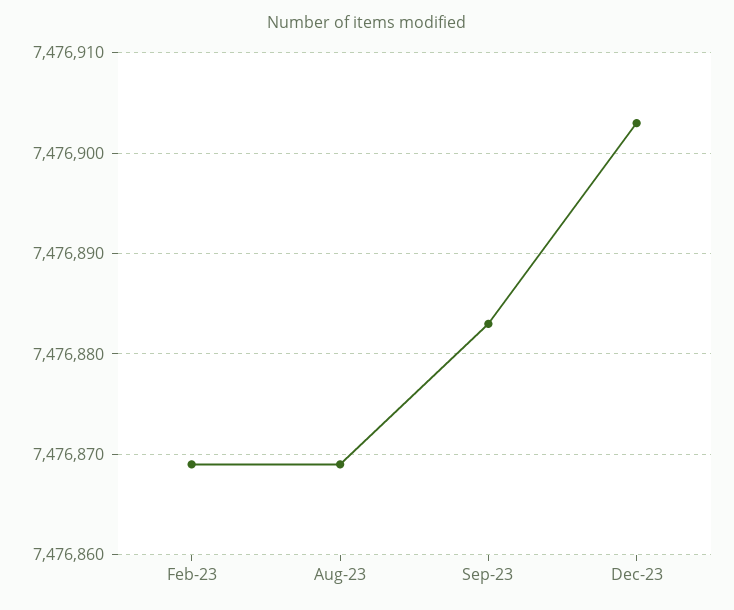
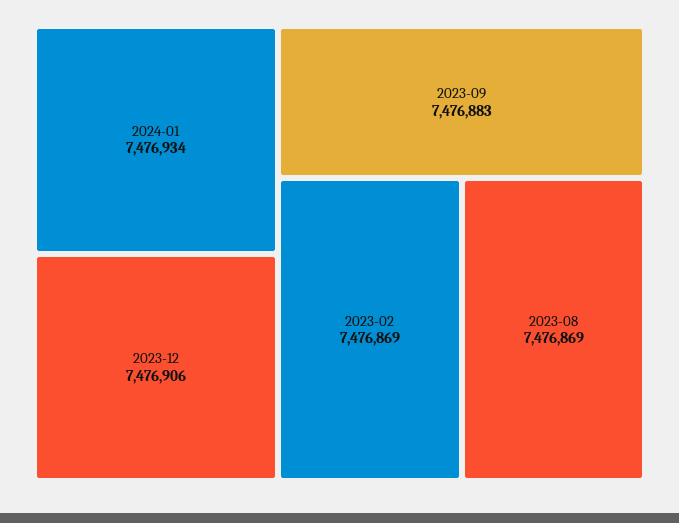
Dec-23: 7476903 -> 7476906
2024-01: none -> 7476934

